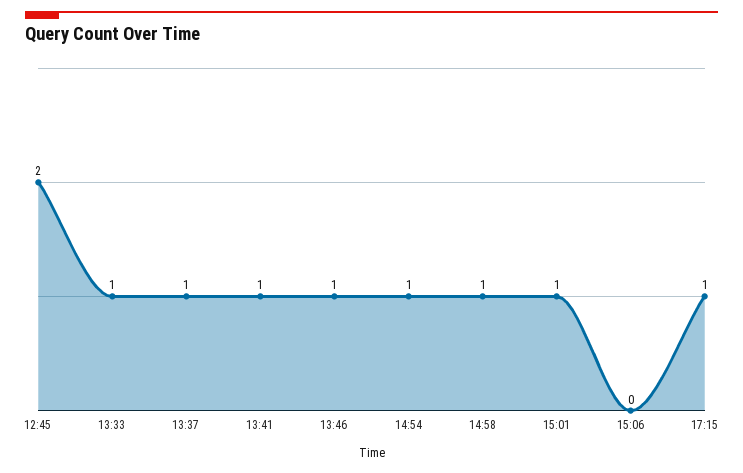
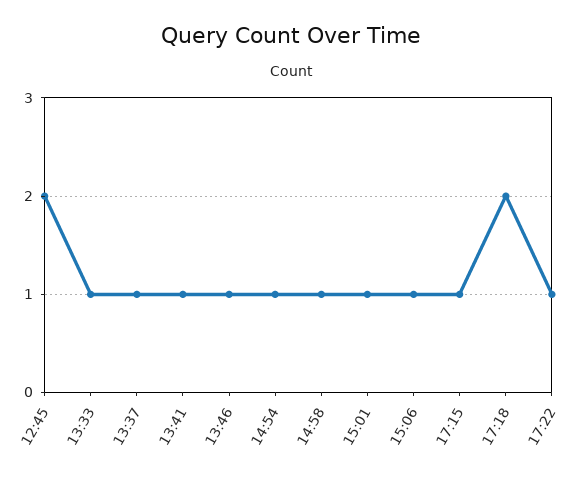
15:06: 0 -> 1
17:18: none -> 2
17:22: none -> 1

